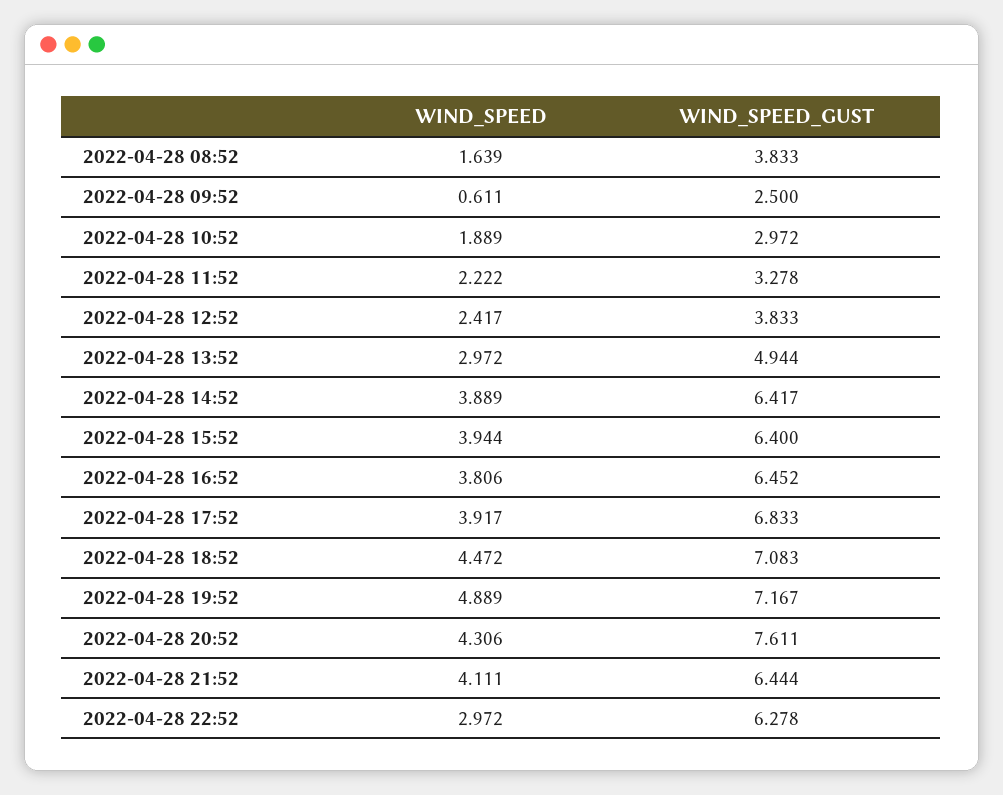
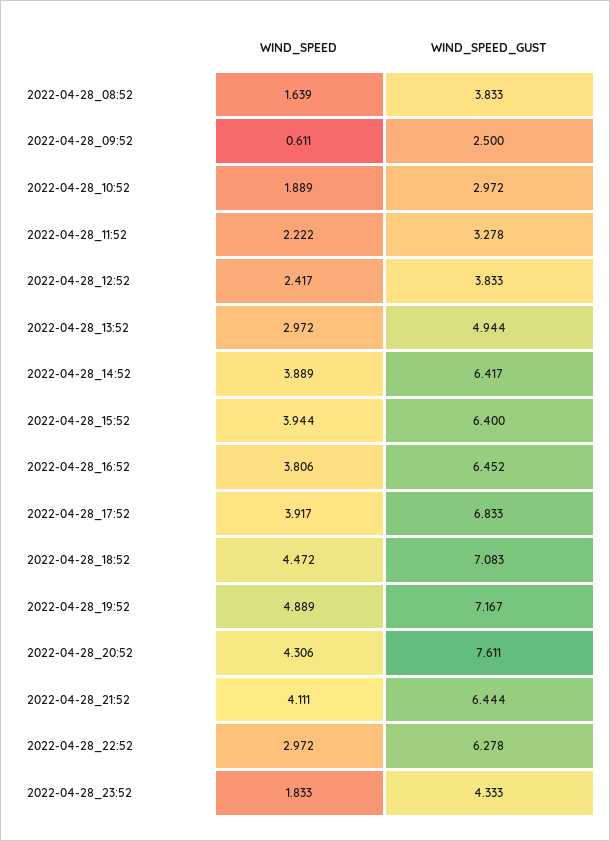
WIND_SPEED, 2022-04-28_23:52: none -> 1.833
WIND_SPEED_GUST, 2022-04-28_23:52: none -> 4.333

